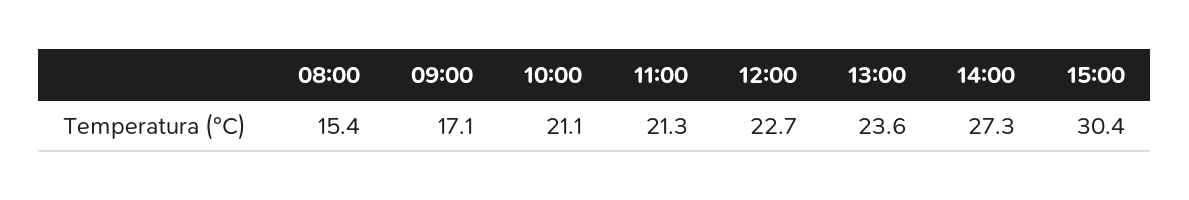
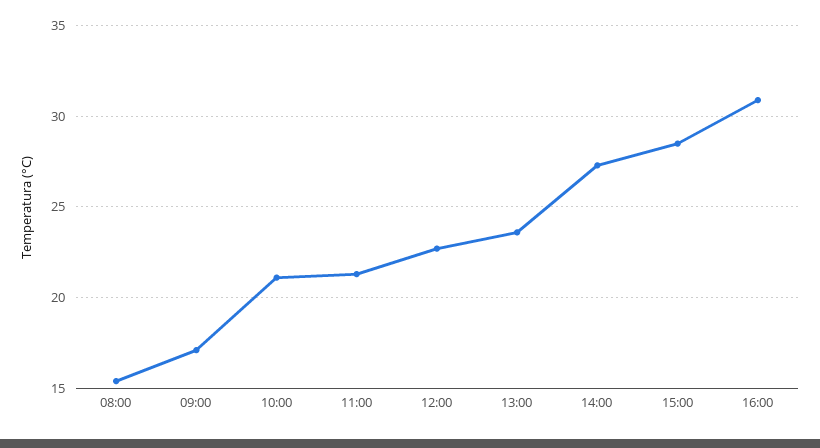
15:00: 30.4 -> 28.5
16:00: none -> 31

